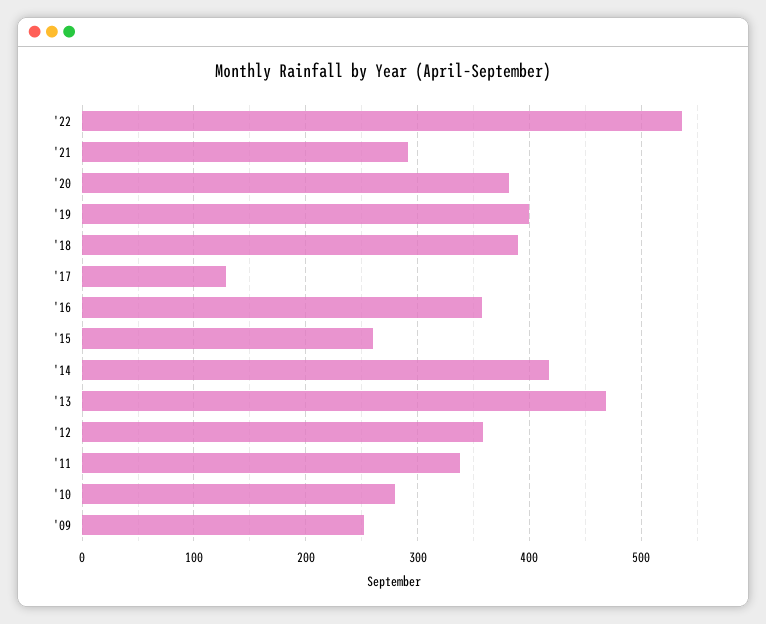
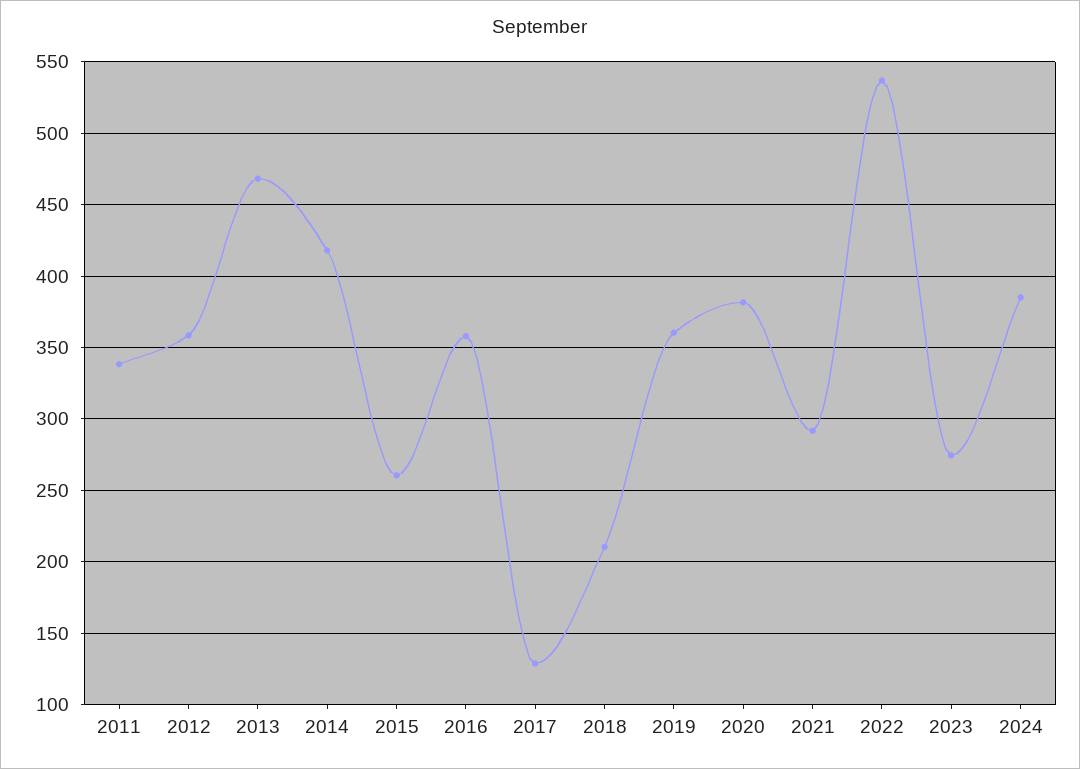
'19: 400 -> 360
'18: 390 -> 210
'10: 280 -> none
'09: 250 -> none
2023: none -> 275
2024: none -> 385

